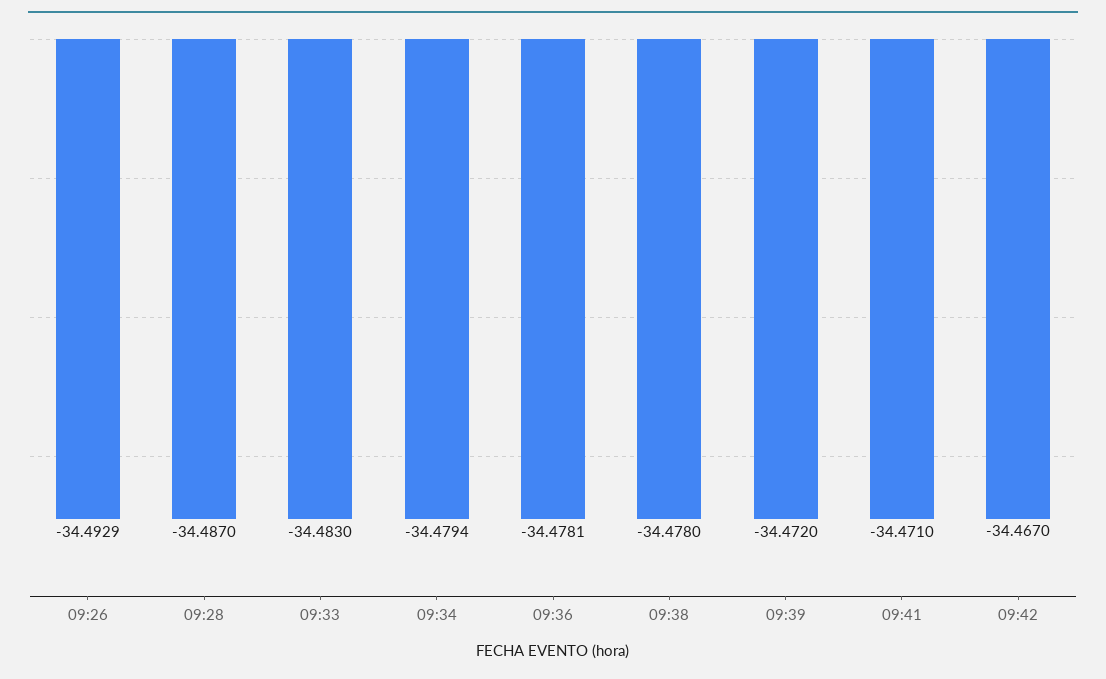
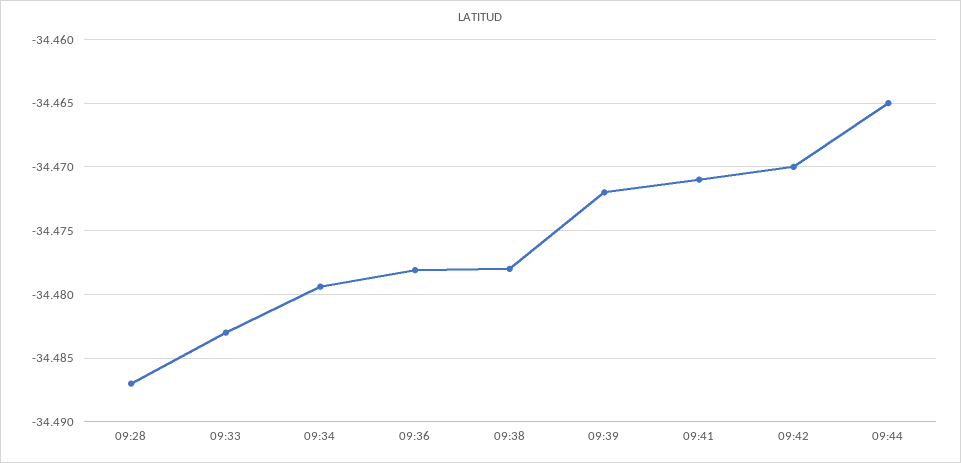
09:26: -34.4929 -> none
09:42: -34.467 -> -34.47
09:44: none -> -34.465

